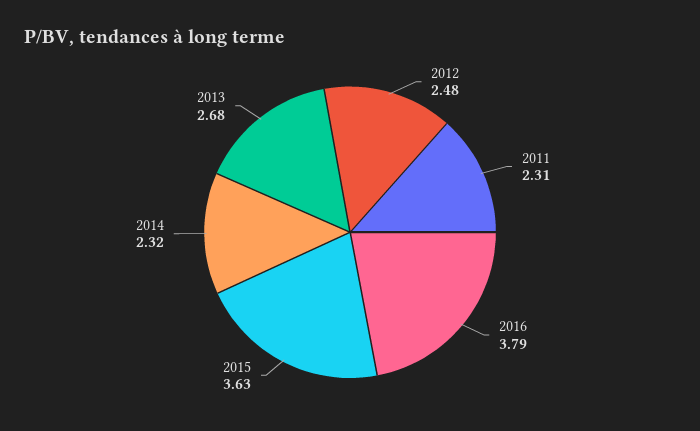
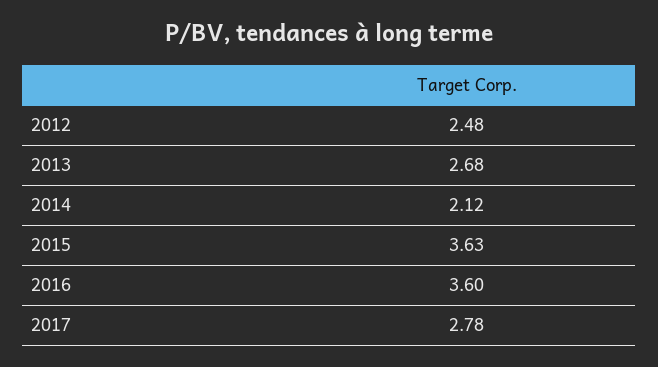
2011: 2.31 -> none
2016: 3.79 -> 3.6
2014: 2.32 -> 2.12
2017: none -> 2.78

